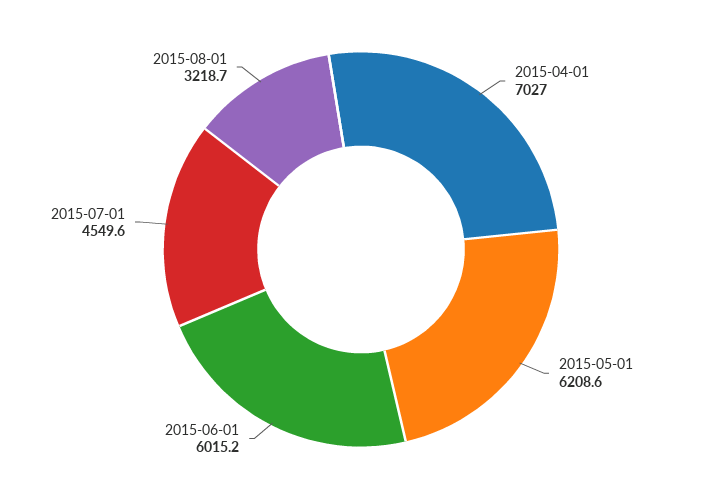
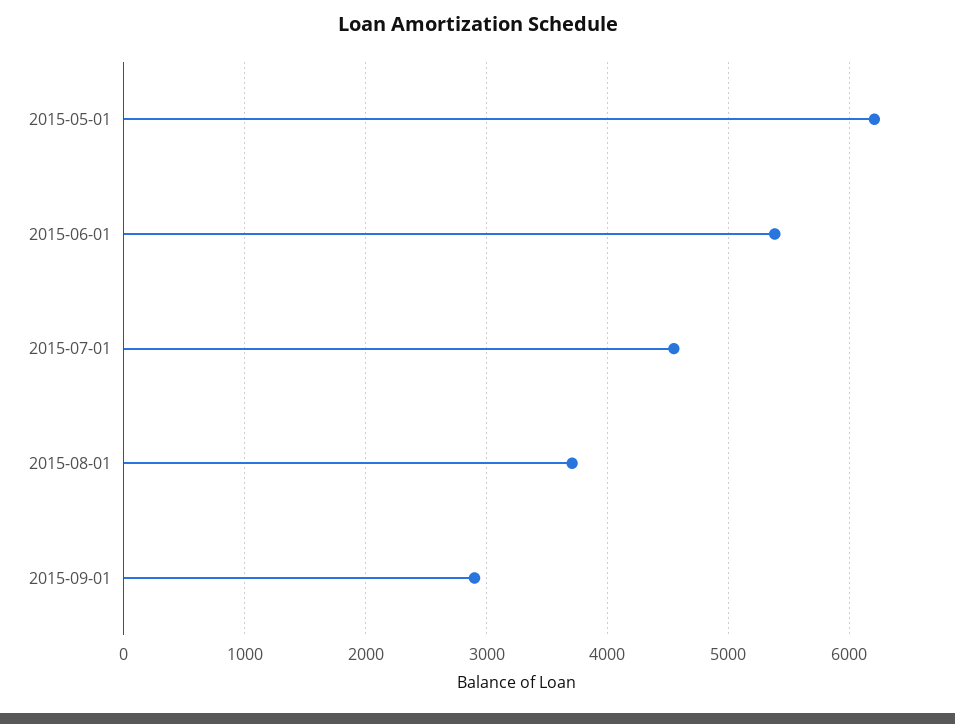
2015-04-01: 7027 -> none
2015-06-01: 6015.2 -> 5400
2015-08-01: 3218.7 -> 3700
2015-09-01: none -> 2900

